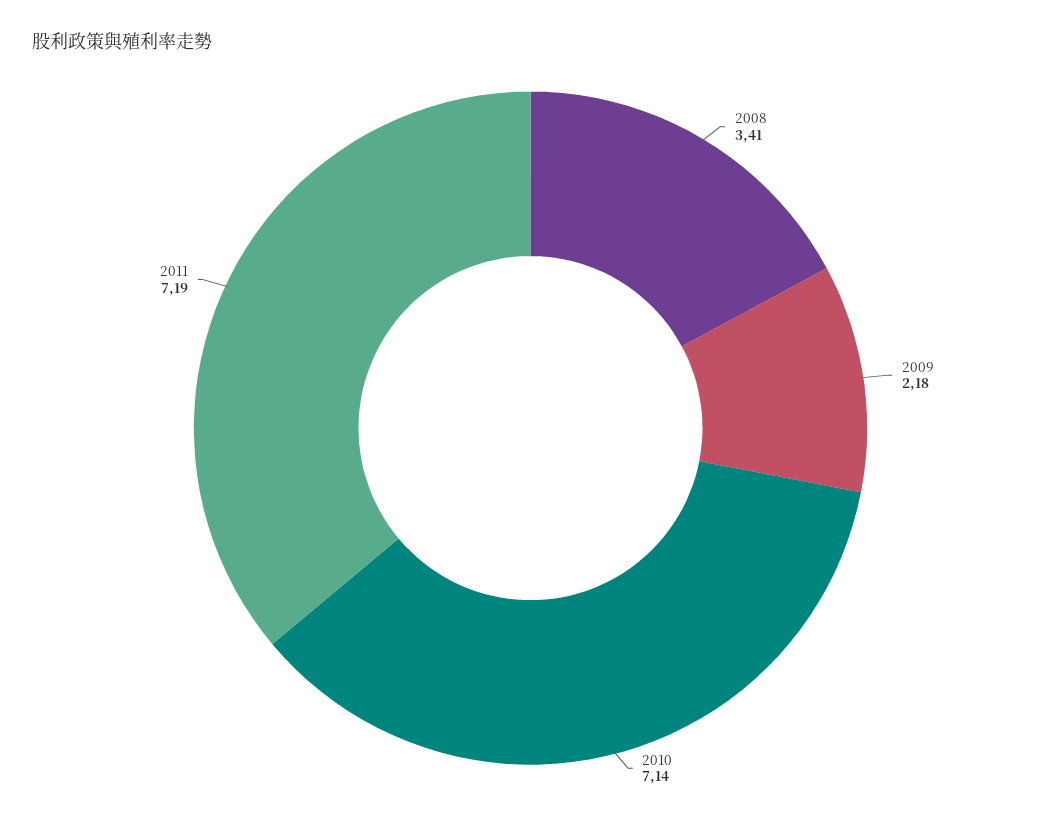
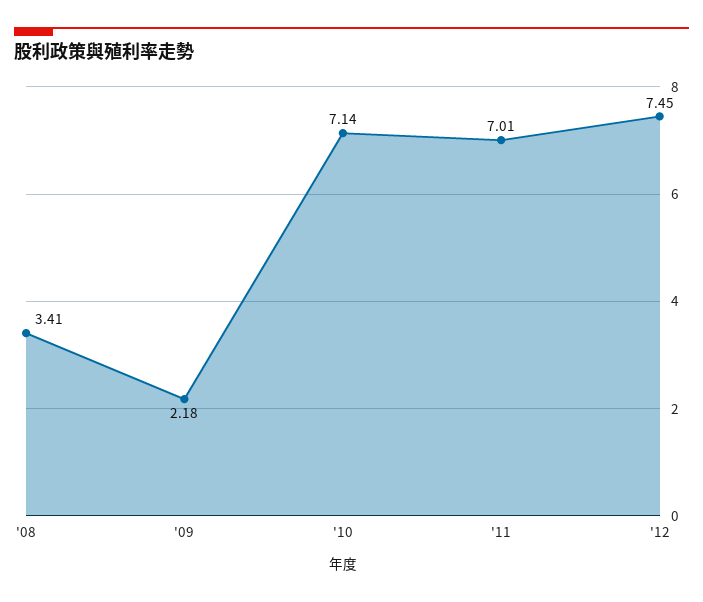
2011: 7.19 -> 7.01
'12: none -> 7.45

